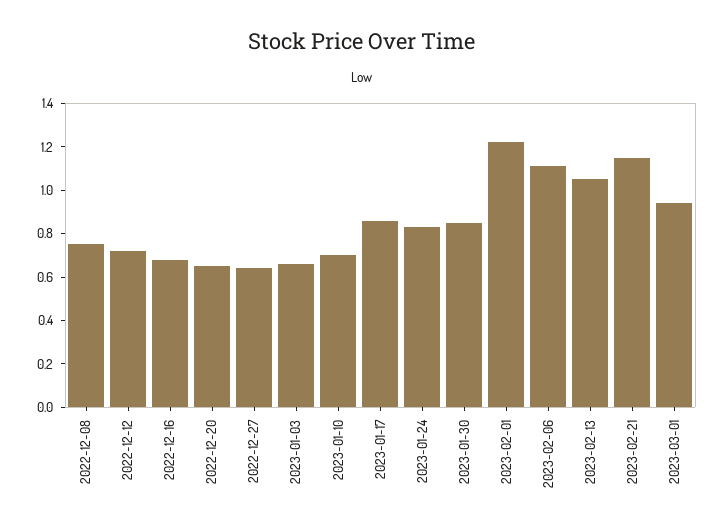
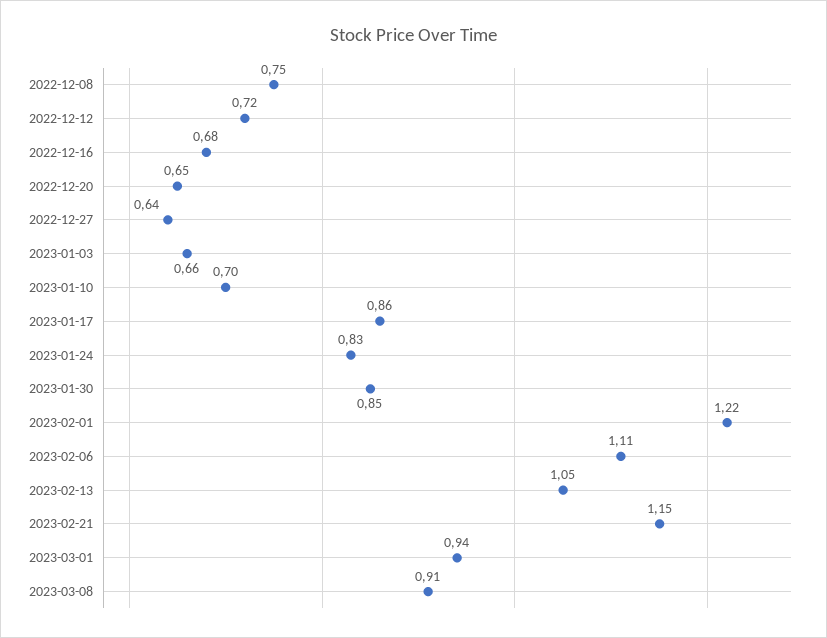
2023-03-08: none -> 0.91

